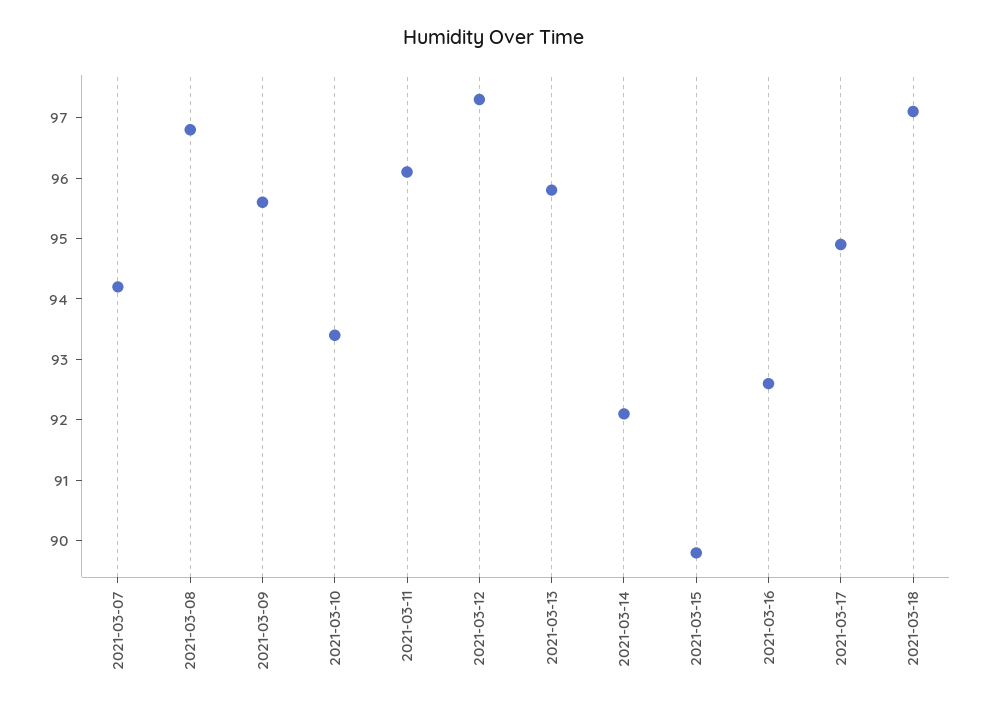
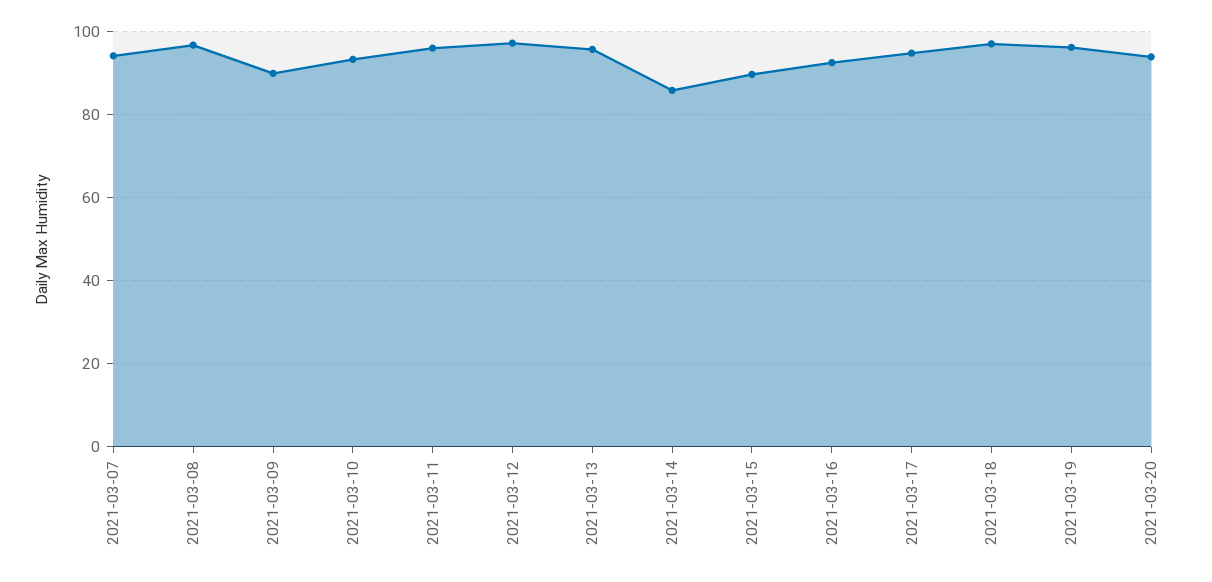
2021-03-09: 95.5 -> 90
2021-03-14: 92 -> 86
2021-03-19: none -> 96
2021-03-20: none -> 94

